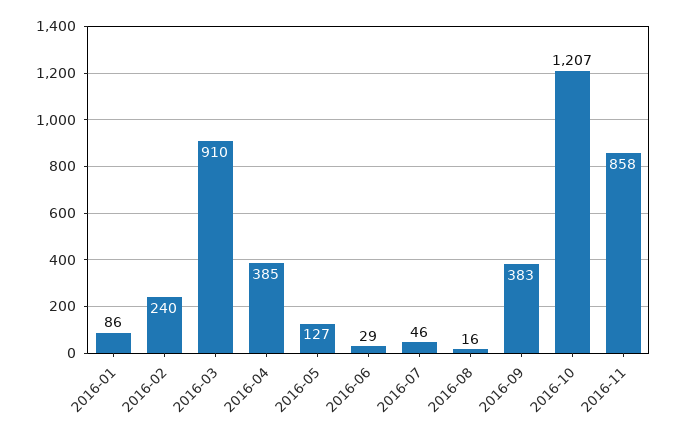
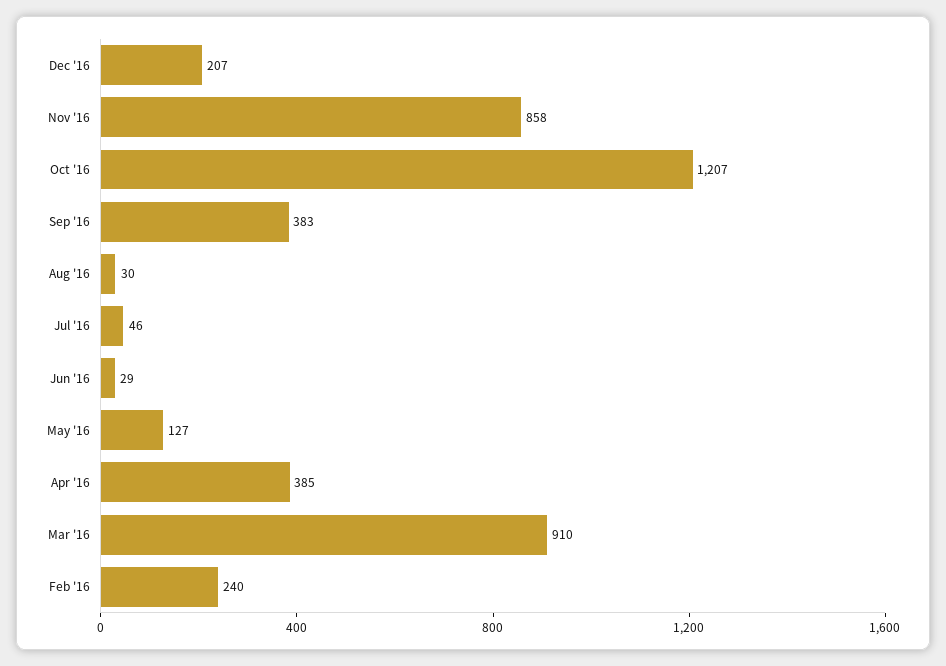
2016-01: 86 -> none
2016-08: 16 -> 30
Dec '16: none -> 207

